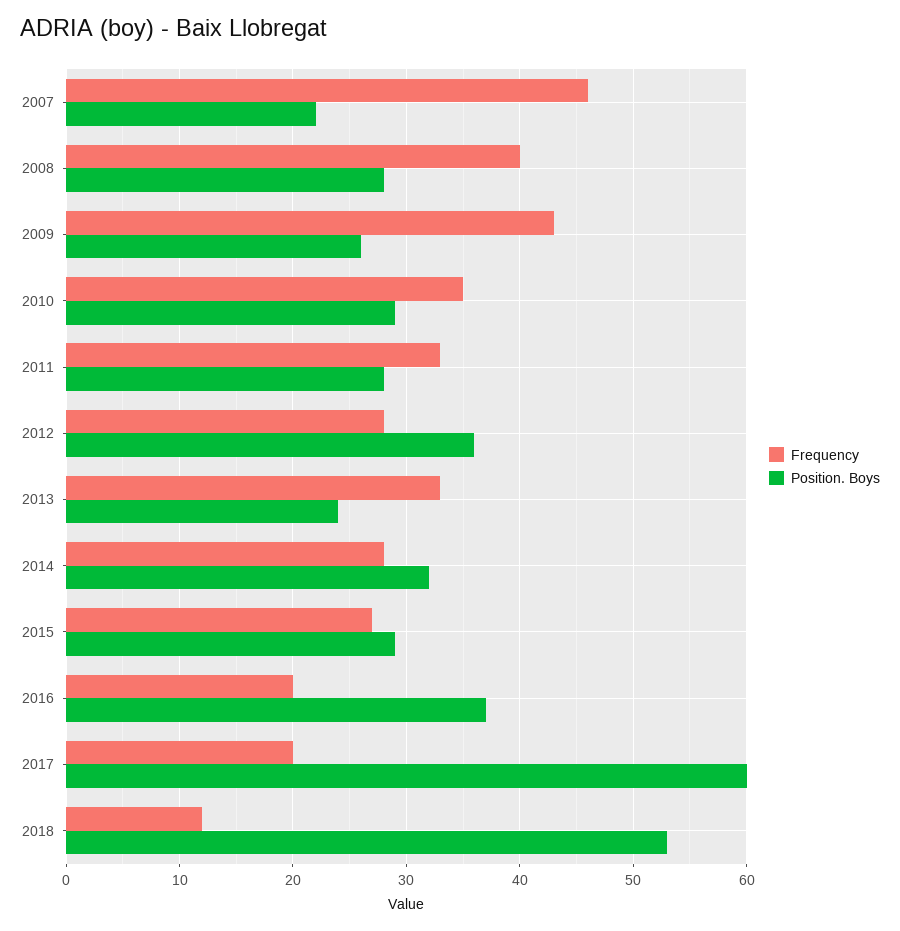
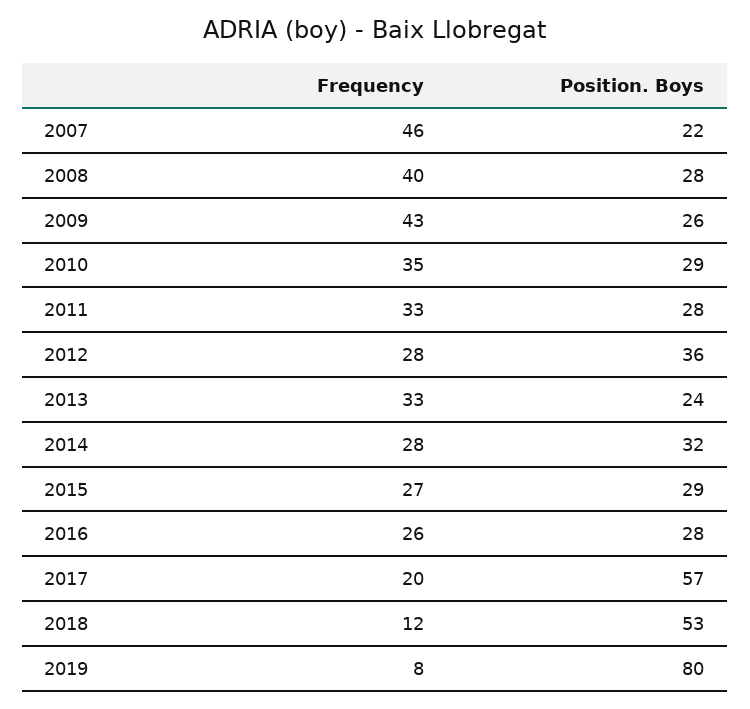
Frequency, 2016: 20 -> 26
Position. Boys, 2016: 37 -> 28
Position. Boys, 2017: 60 -> 57
Frequency, 2019: none -> 8
Position. Boys, 2019: none -> 80

